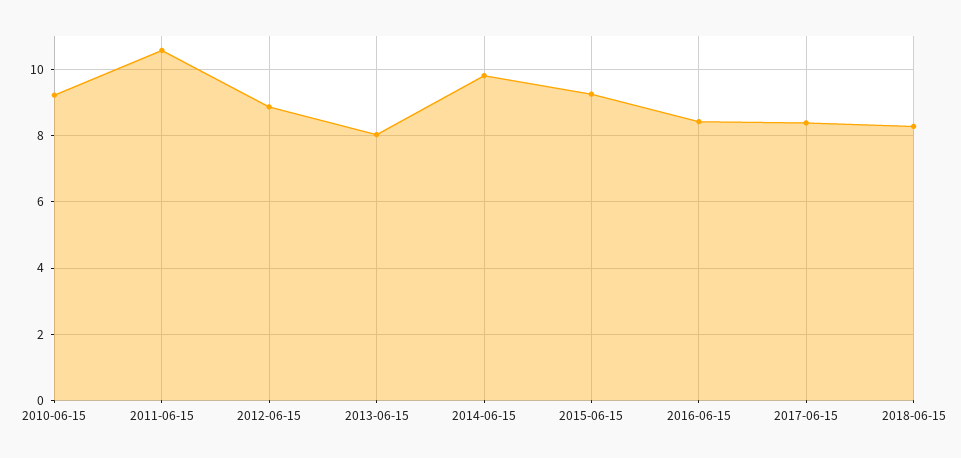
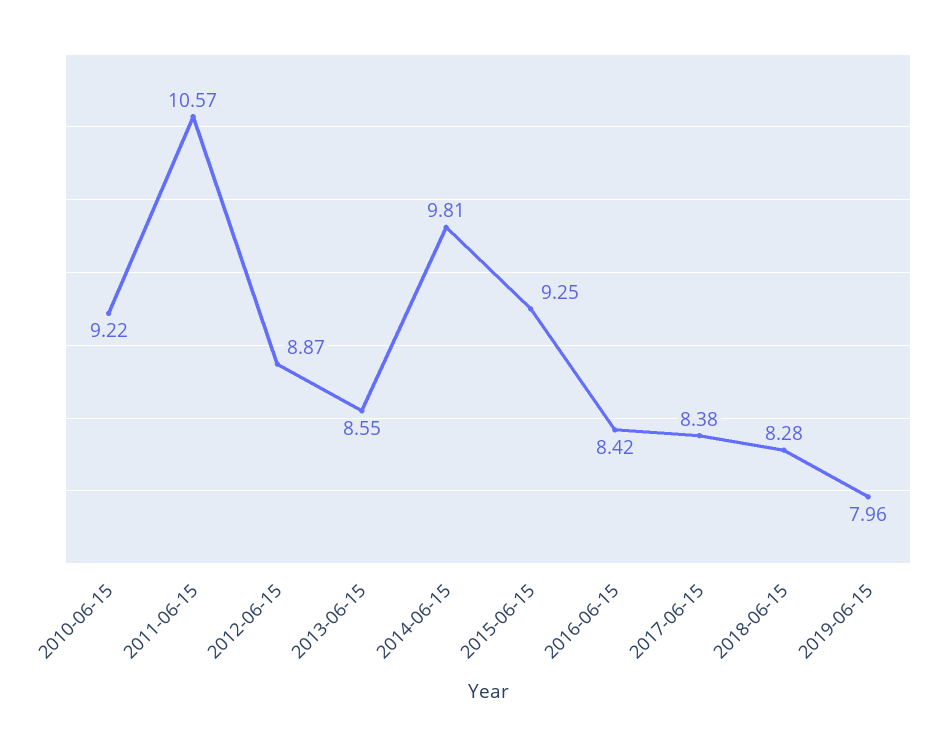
2013-06-15: 8 -> 8.55
2019-06-15: none -> 7.96

